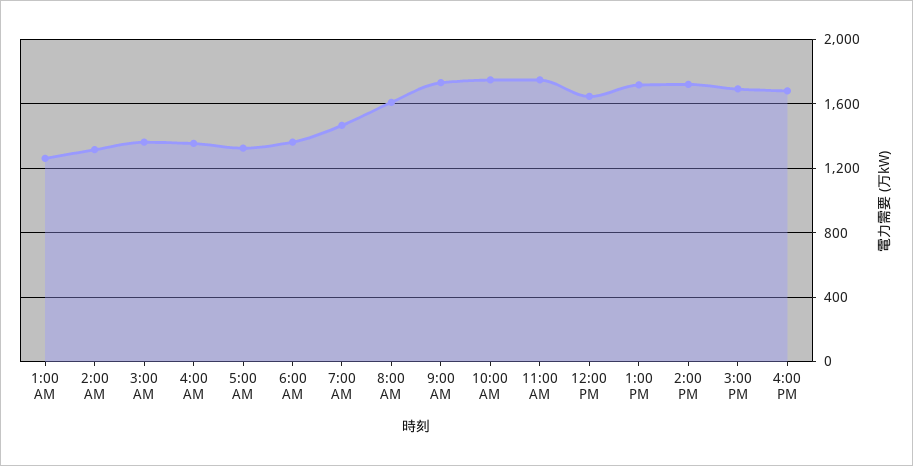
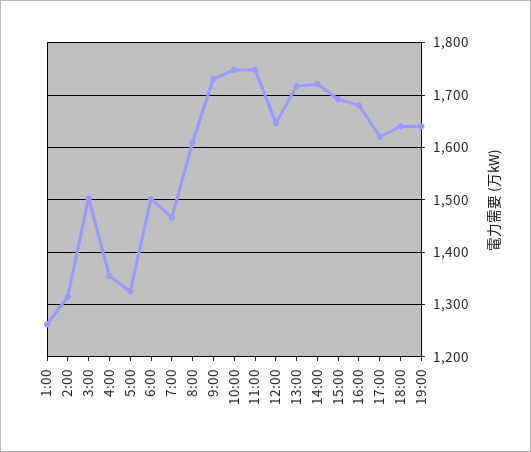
3:00 AM: 1350 -> 1500
6:00 AM: 1350 -> 1500
17:00: none -> 1620
18:00: none -> 1640
19:00: none -> 1640

